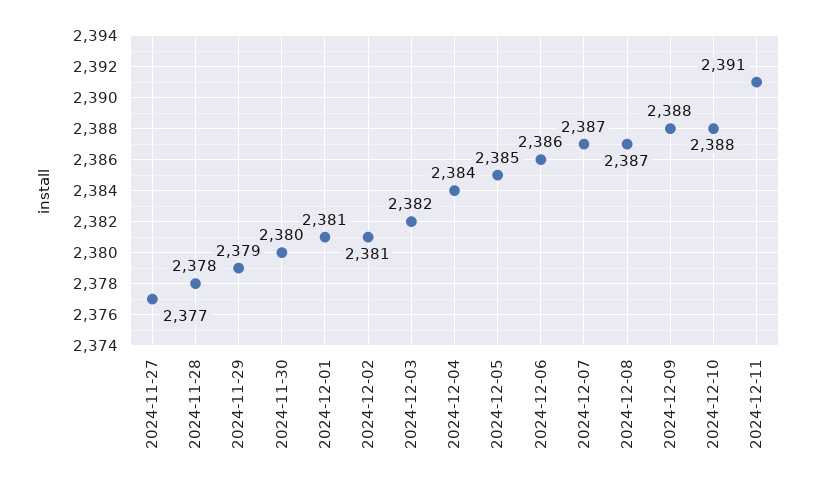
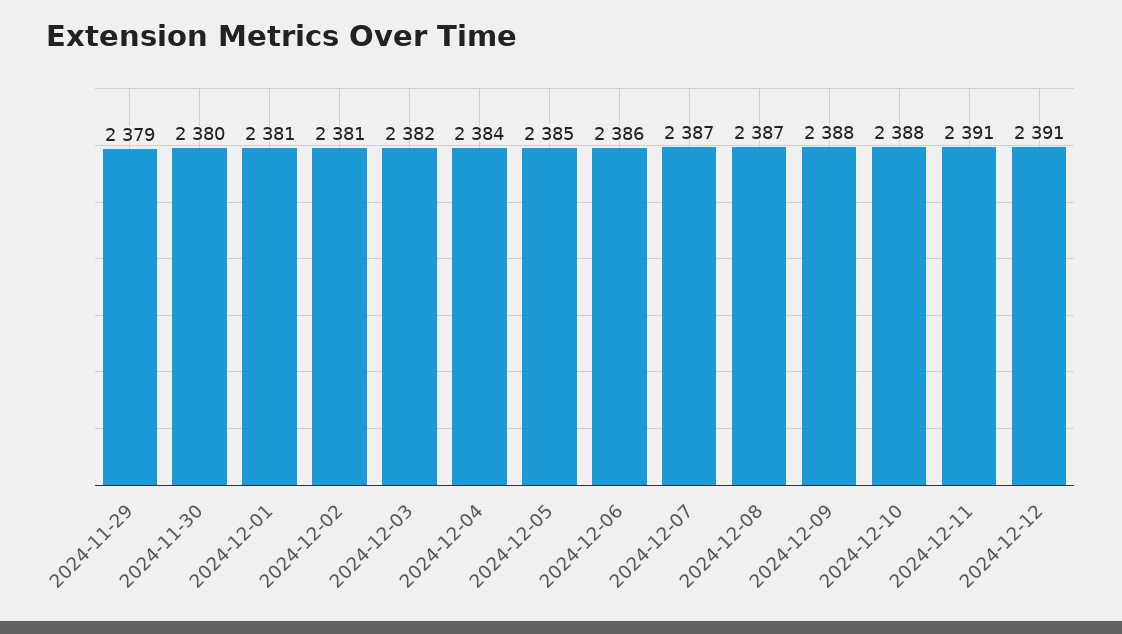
2024-11-27: 2377 -> none
2024-11-28: 2378 -> none
2024-12-12: none -> 2391

